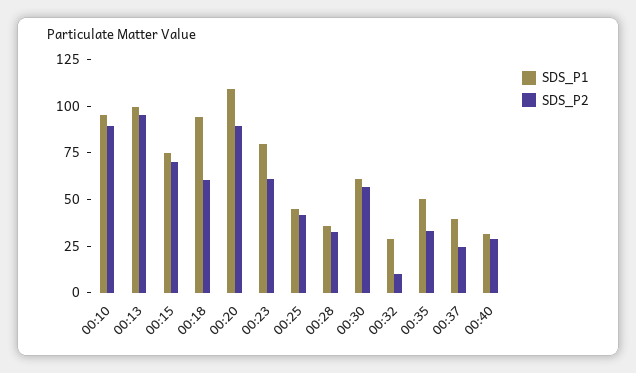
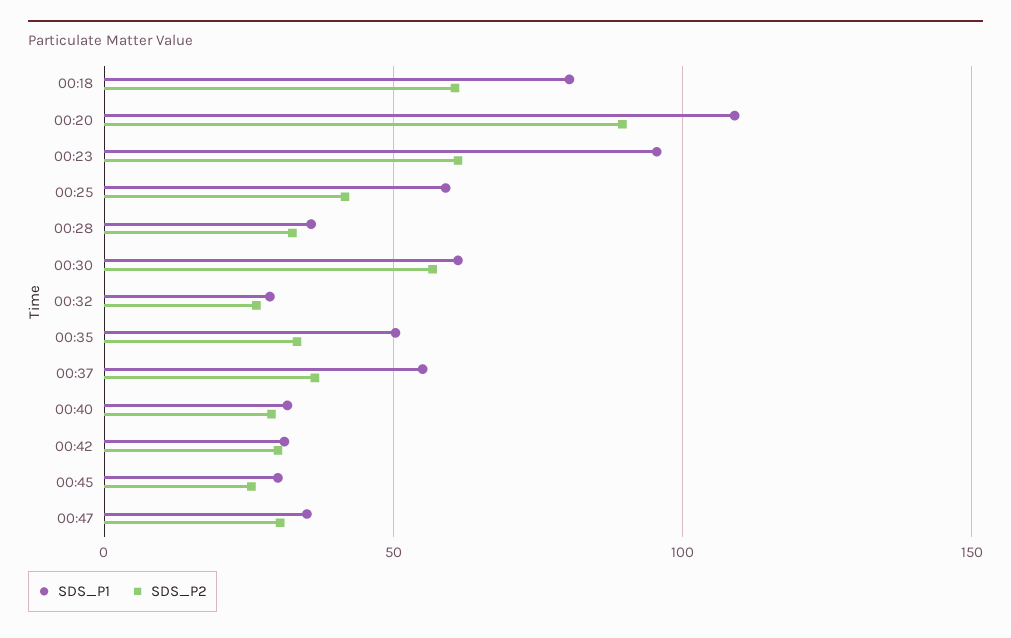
SDS_P1, 00:10: 95 -> none
SDS_P2, 00:10: 90 -> none
SDS_P1, 00:13: 100 -> none
SDS_P2, 00:13: 95 -> none
SDS_P1, 00:15: 75 -> none
SDS_P2, 00:15: 70 -> none
SDS_P1, 00:18: 95 -> 80
SDS_P1, 00:23: 80 -> 95
SDS_P1, 00:25: 45 -> 60
SDS_P2, 00:32: 10 -> 25
SDS_P1, 00:37: 40 -> 55
SDS_P2, 00:37: 25 -> 35
SDS_P1, 00:42: none -> 30
SDS_P2, 00:42: none -> 30
SDS_P1, 00:45: none -> 30
SDS_P2, 00:45: none -> 25
SDS_P1, 00:47: none -> 35
SDS_P2, 00:47: none -> 30

